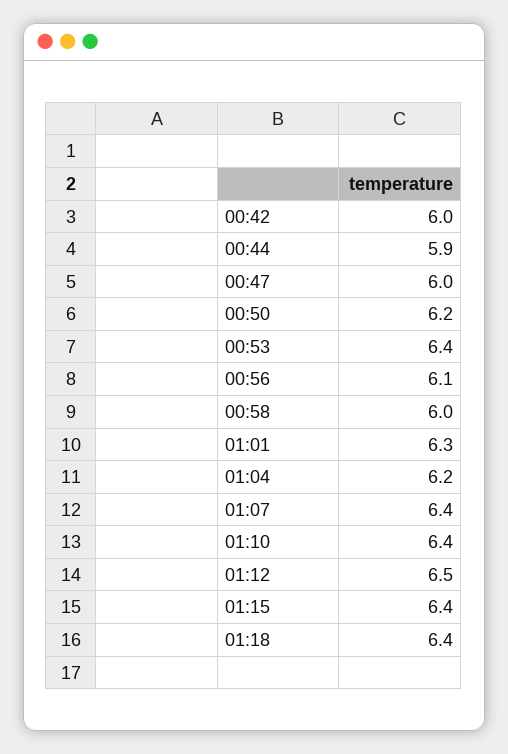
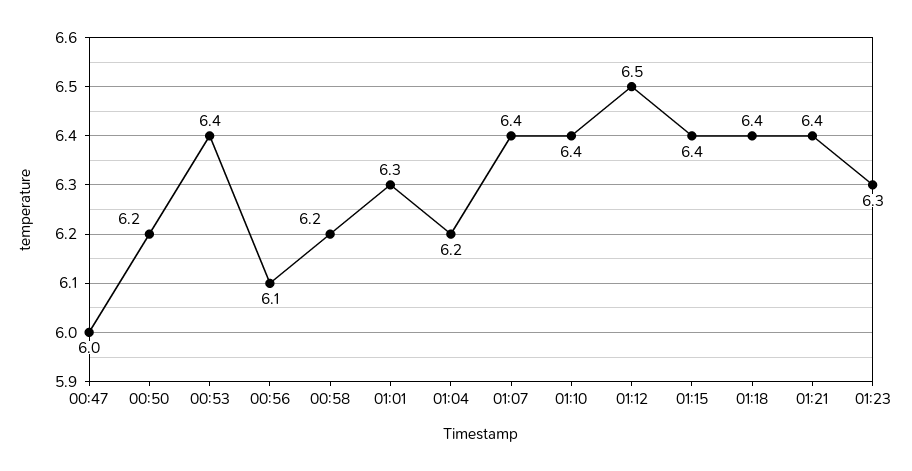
00:42: 6 -> none
00:44: 5.9 -> none
00:58: 6 -> 6.2
01:21: none -> 6.4
01:23: none -> 6.3

